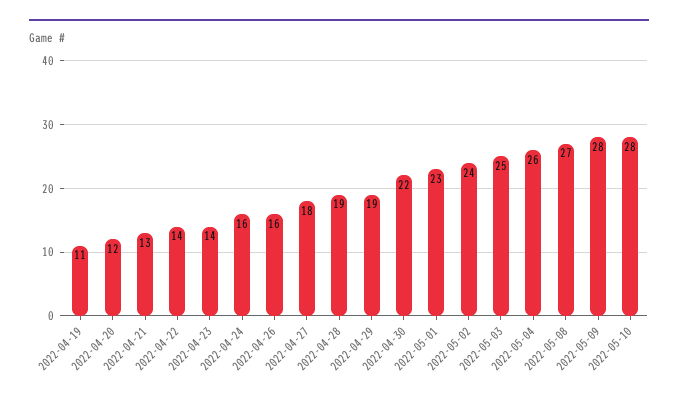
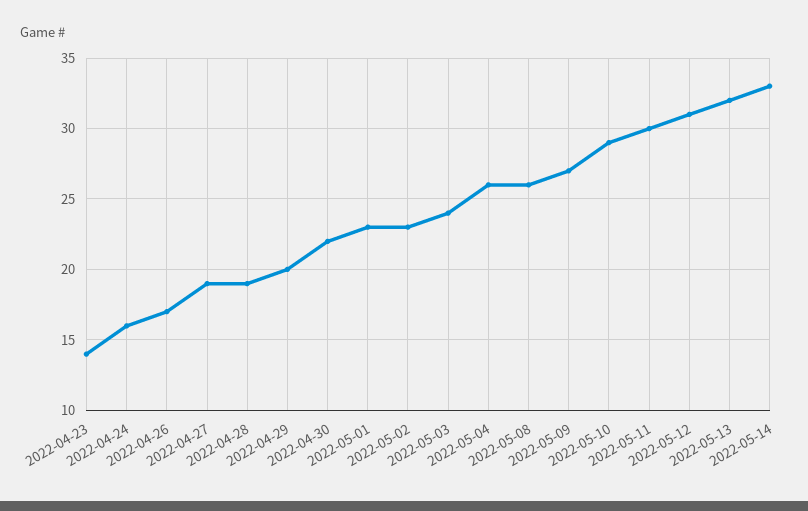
2022-04-19: 11 -> none
2022-04-20: 12 -> none
2022-04-21: 13 -> none
2022-04-22: 14 -> none
2022-04-26: 16 -> 17
2022-04-27: 18 -> 19
2022-04-29: 19 -> 20
2022-05-02: 24 -> 23
2022-05-03: 25 -> 24
2022-05-08: 27 -> 26
2022-05-09: 28 -> 27
2022-05-10: 28 -> 29
2022-05-11: none -> 30
2022-05-12: none -> 31
2022-05-13: none -> 32
2022-05-14: none -> 33

